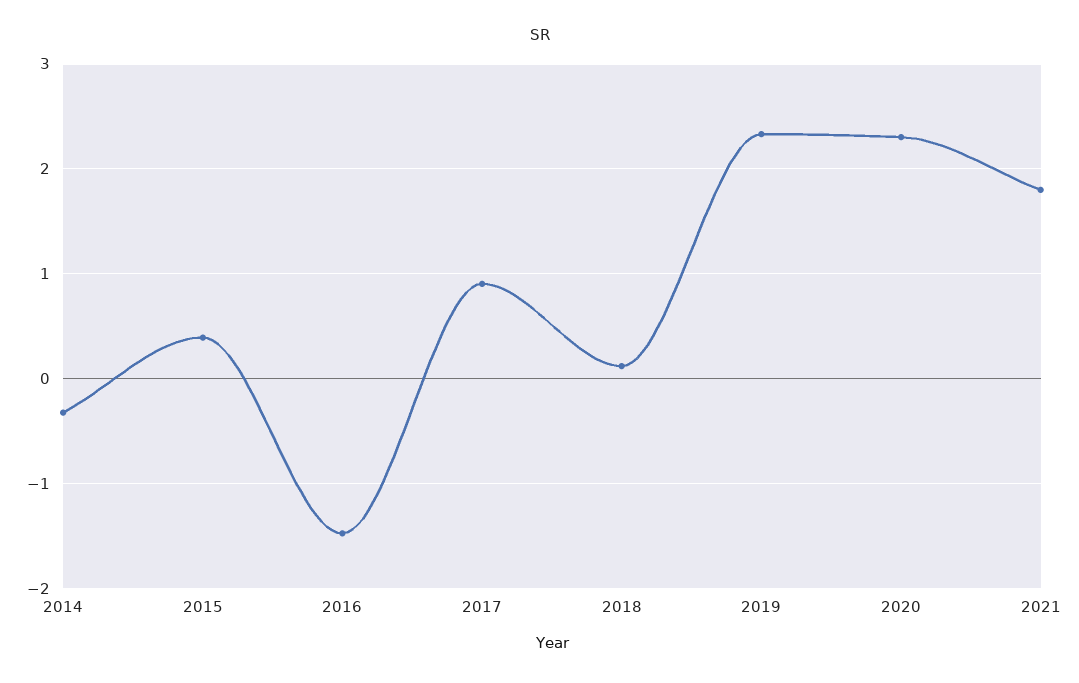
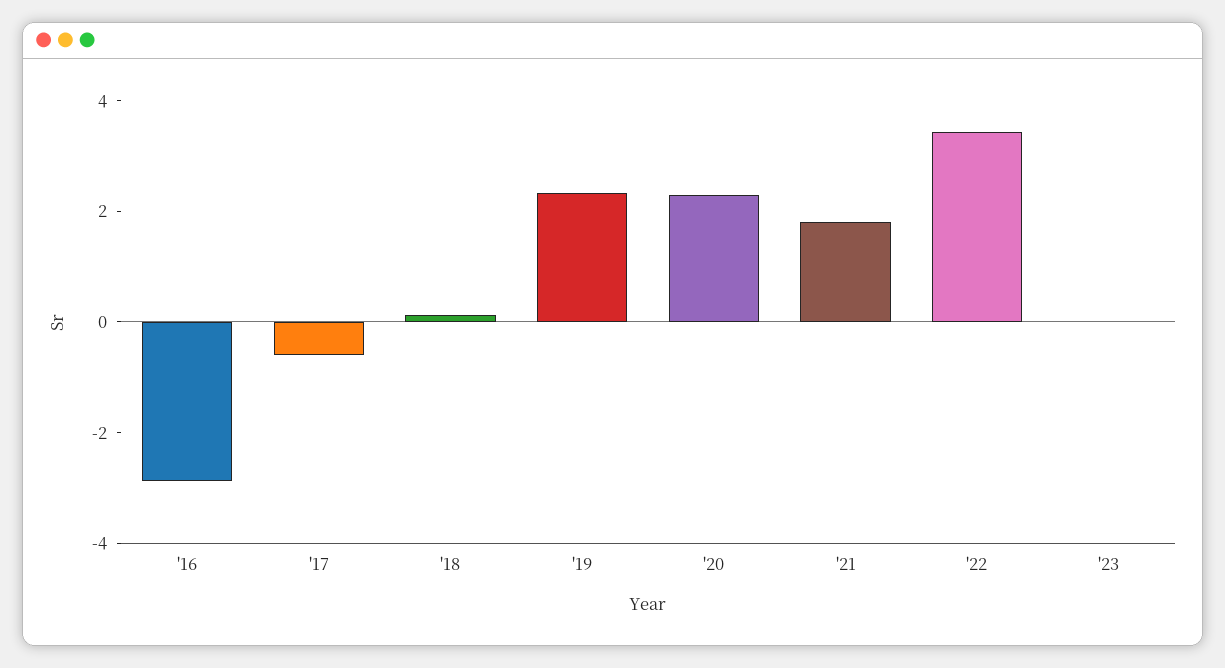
2014: -0.3 -> none
2015: 0.4 -> none
2016: -1.5 -> -3
2017: 0.9 -> -0.5
'22: none -> 3.5
'23: none -> 0

